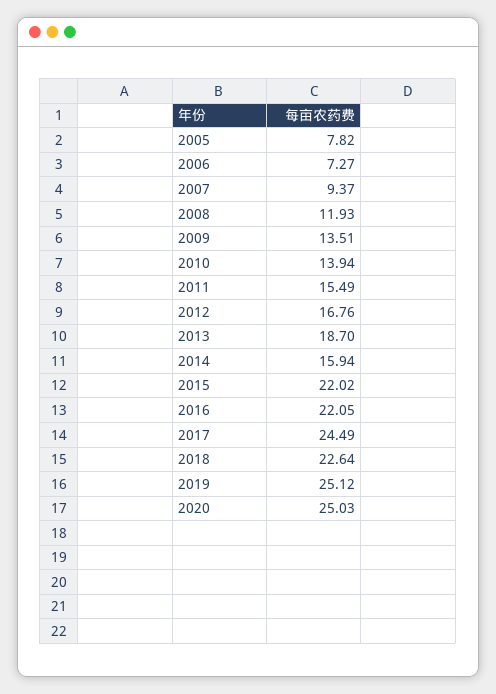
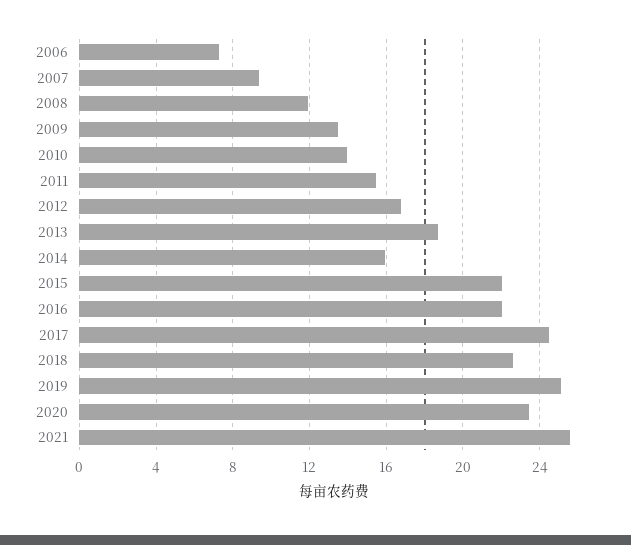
2005: 7.82 -> none
2020: 25.03 -> 23.5
2021: none -> 25.5

